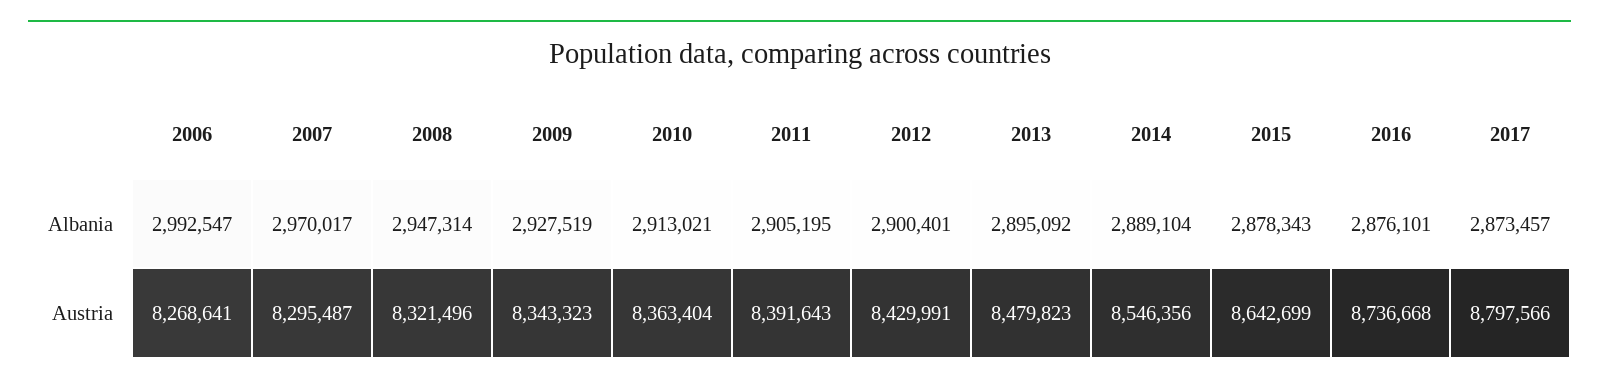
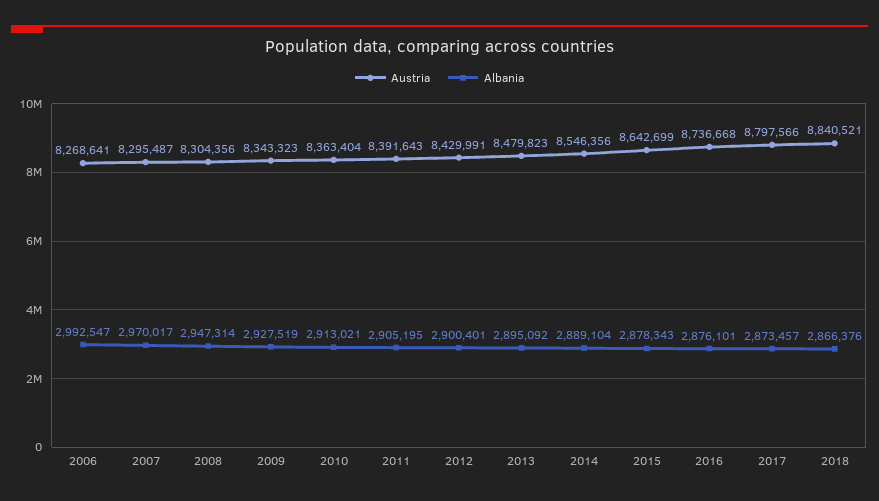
Austria, 2008: 8321496 -> 8304356
Austria, 2018: none -> 8840521
Albania, 2018: none -> 2866376

